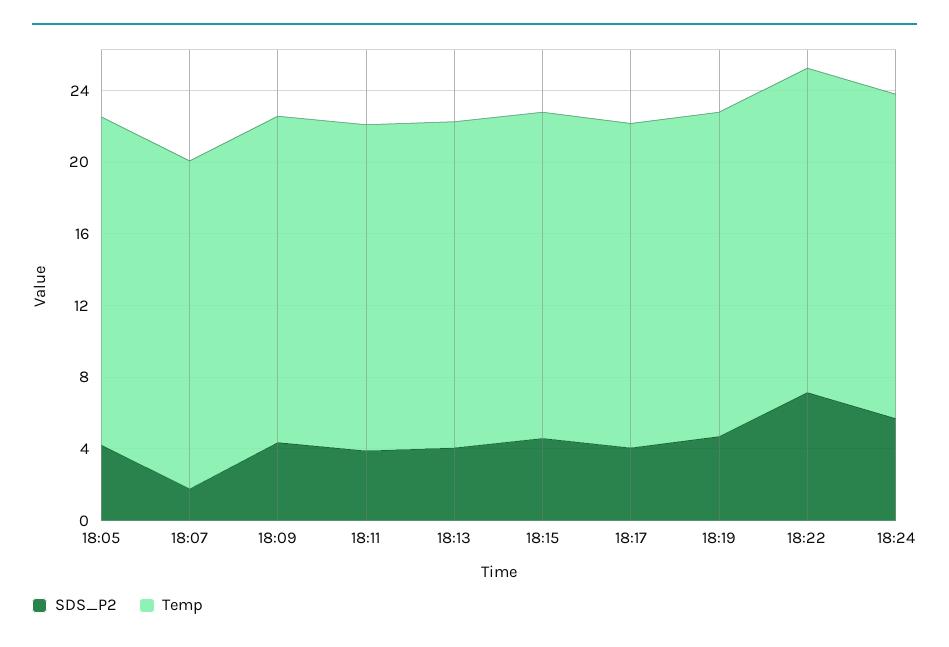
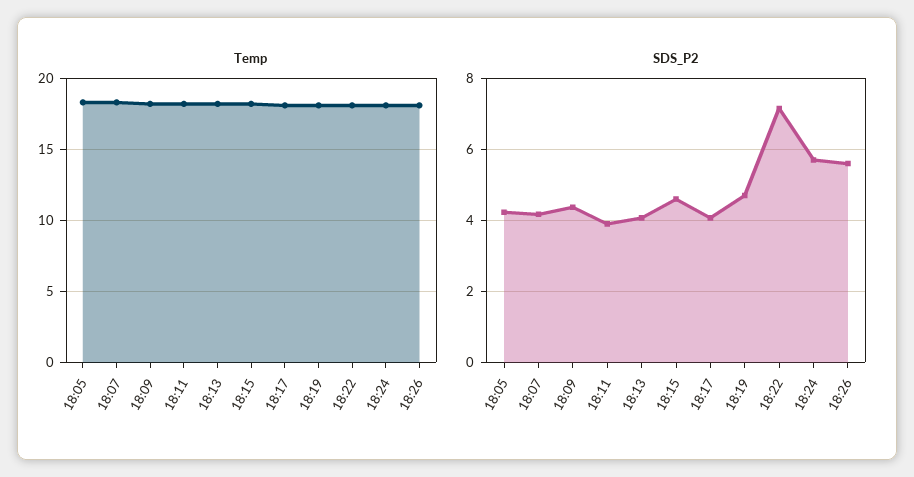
SDS_P2, 18:07: 2 -> 4.2
Temp, 18:26: none -> 18
SDS_P2, 18:26: none -> 5.6

